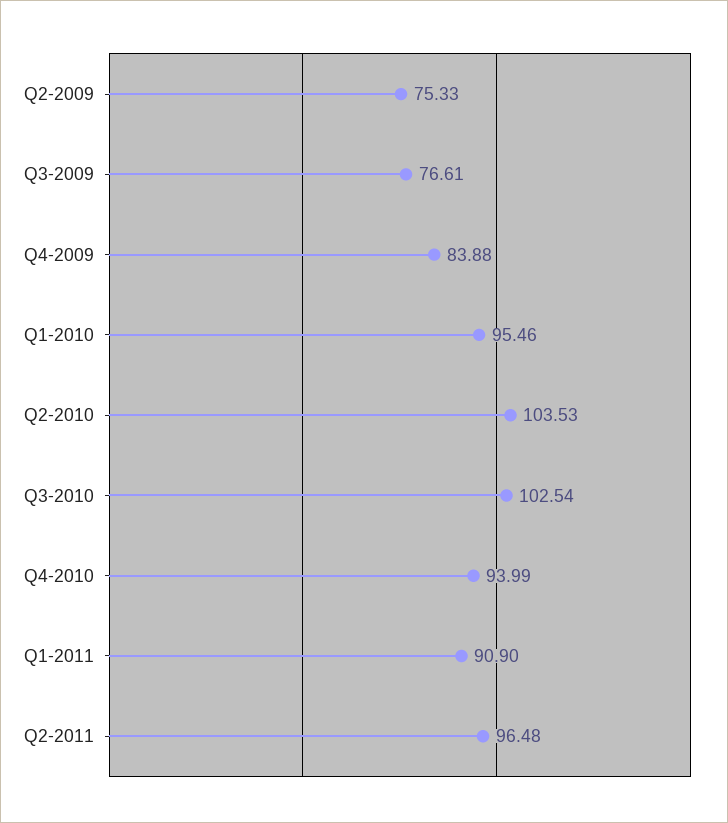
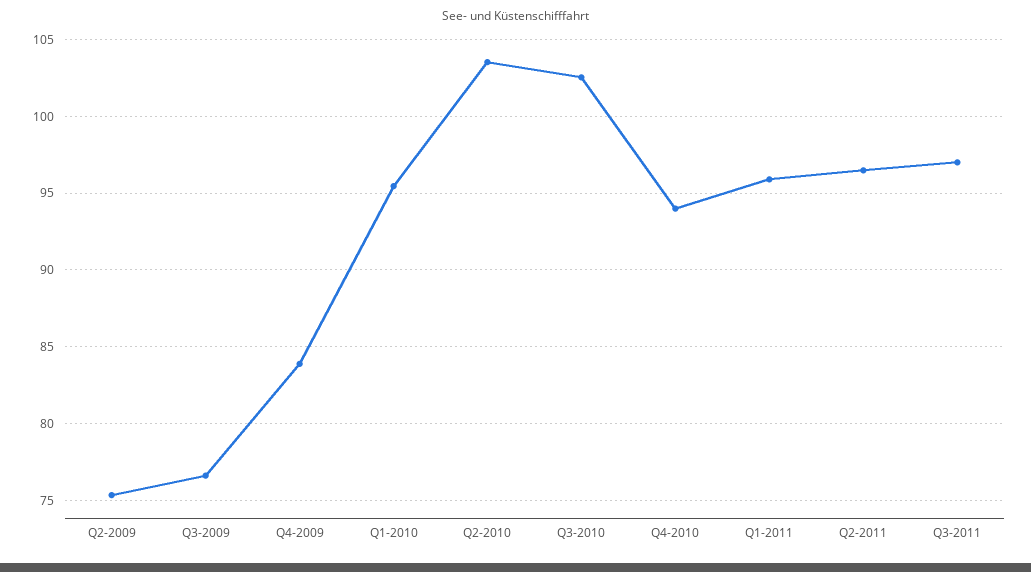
Q1-2011: 90.9 -> 96
Q3-2011: none -> 97

